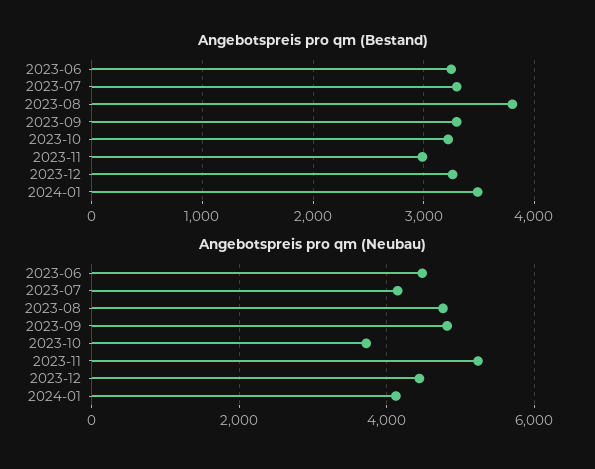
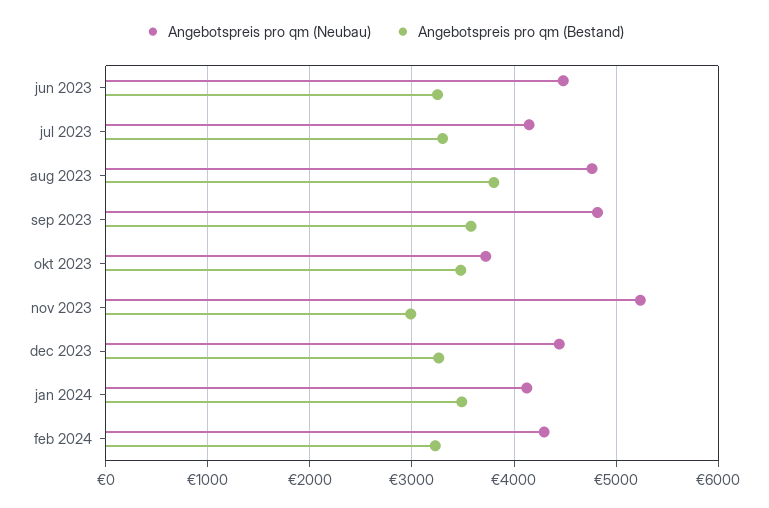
Angebotspreis pro qm (Bestand), 2023-09: 3300 -> 3600
Angebotspreis pro qm (Bestand), 2023-10: 3200 -> 3500
Angebotspreis pro qm (Neubau), feb 2024: none -> 4300
Angebotspreis pro qm (Bestand), feb 2024: none -> 3200

